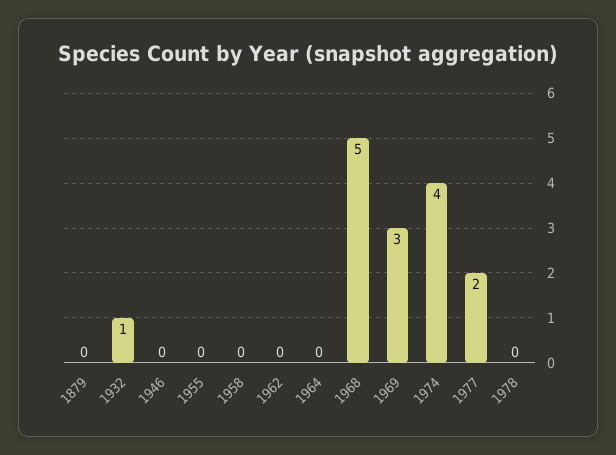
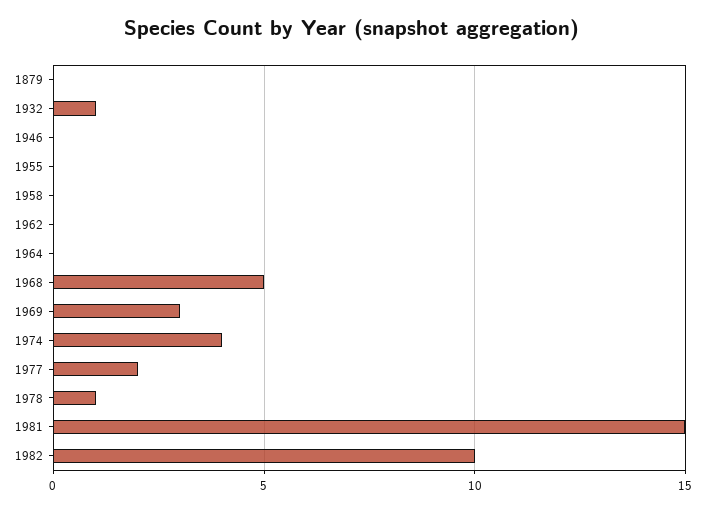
1978: 0 -> 1
1981: none -> 15
1982: none -> 10

